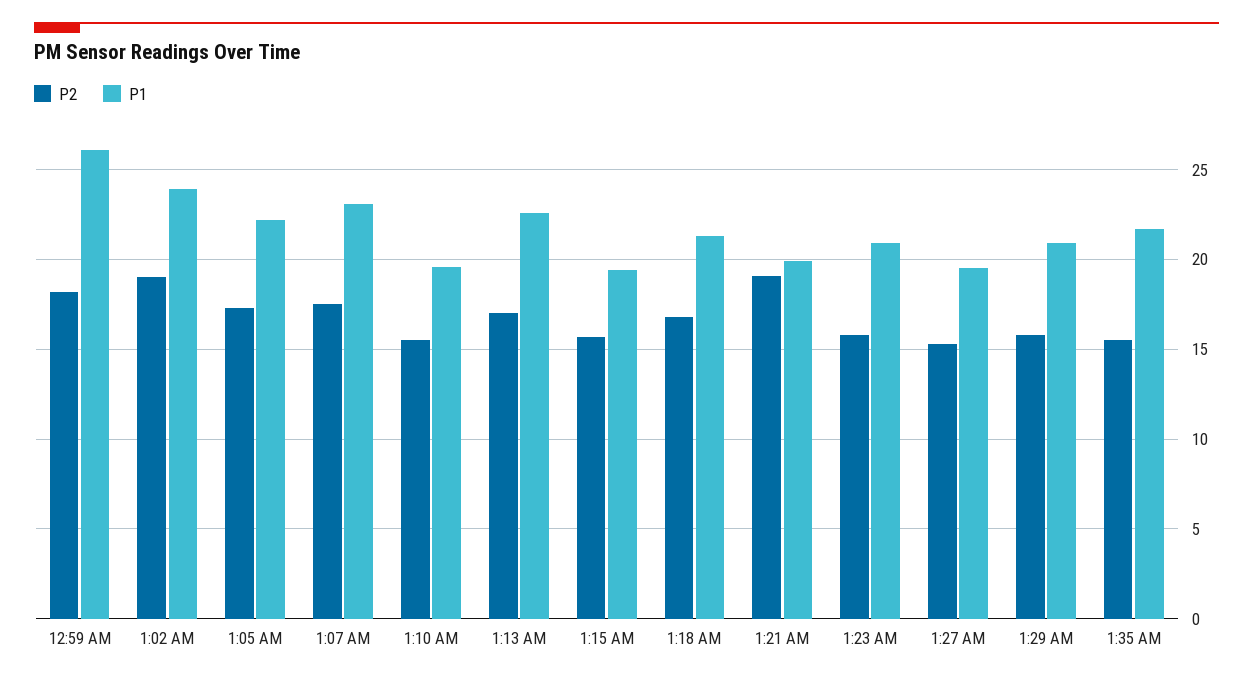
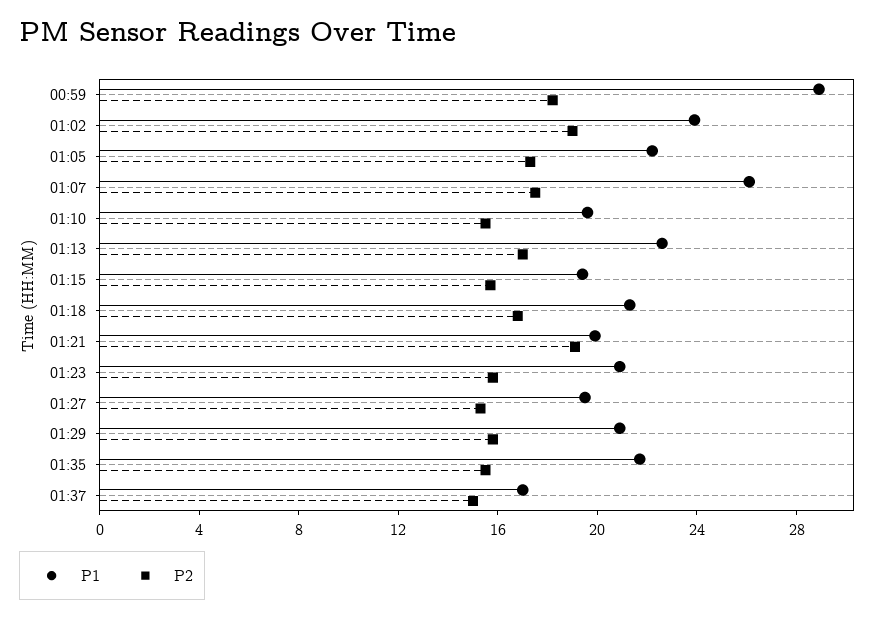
P1, 12:59 AM: 26 -> 29
P1, 1:07 AM: 23 -> 26
P1, 01:37: none -> 17
P2, 01:37: none -> 15

